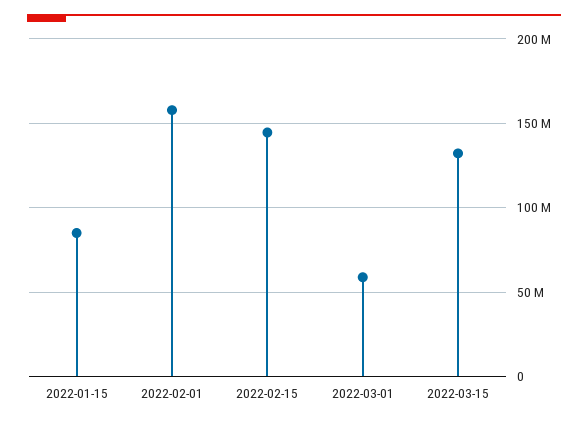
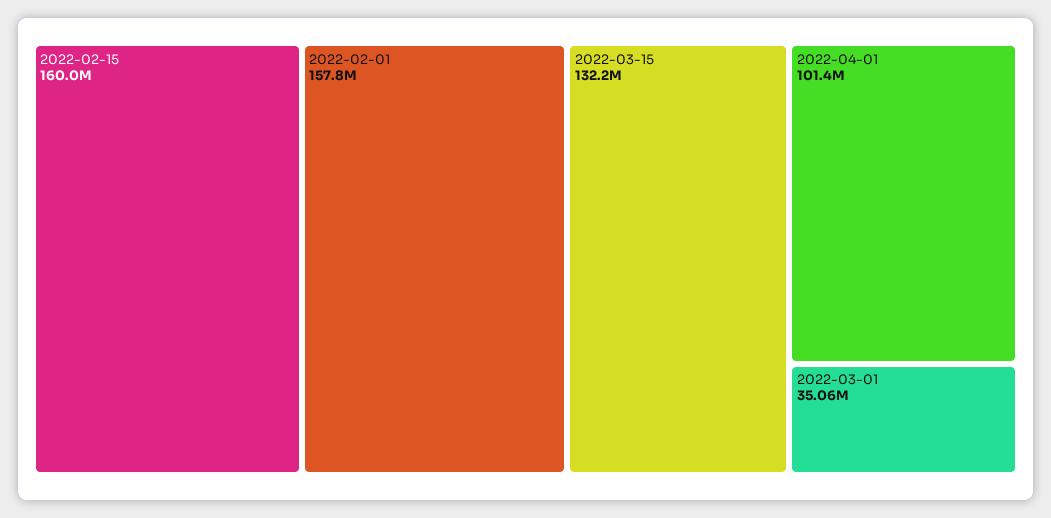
2022-01-15: 85000000 -> none
2022-02-15: 145000000 -> 160000000
2022-03-01: 60000000 -> 35060000
2022-04-01: none -> 101400000

